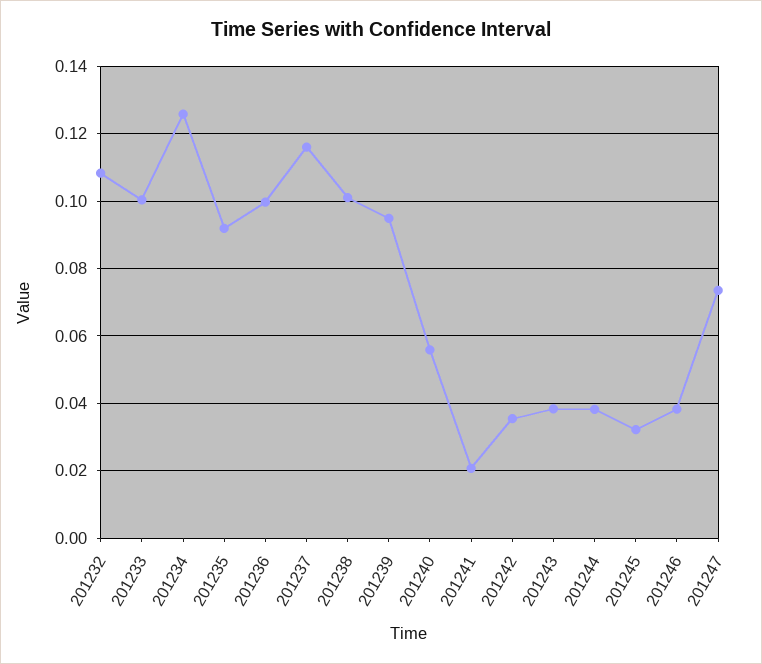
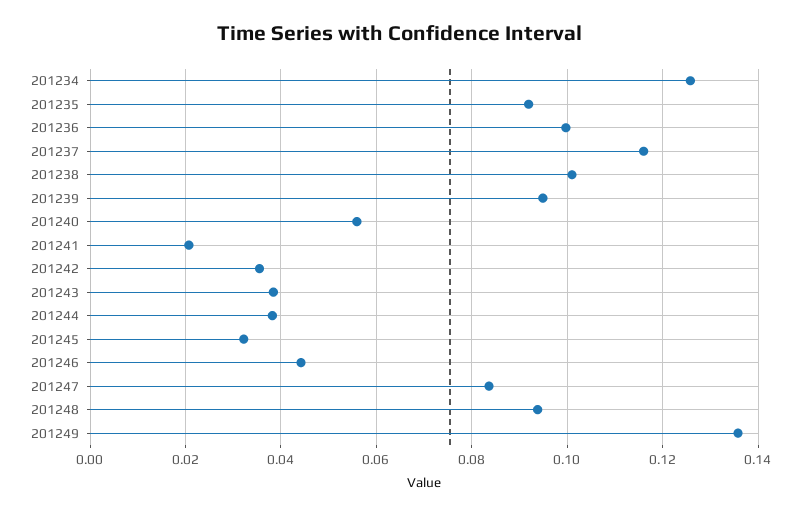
201232: 0.108 -> none
201233: 0.1 -> none
201246: 0.038 -> 0.044
201247: 0.074 -> 0.084
201248: none -> 0.094
201249: none -> 0.136

